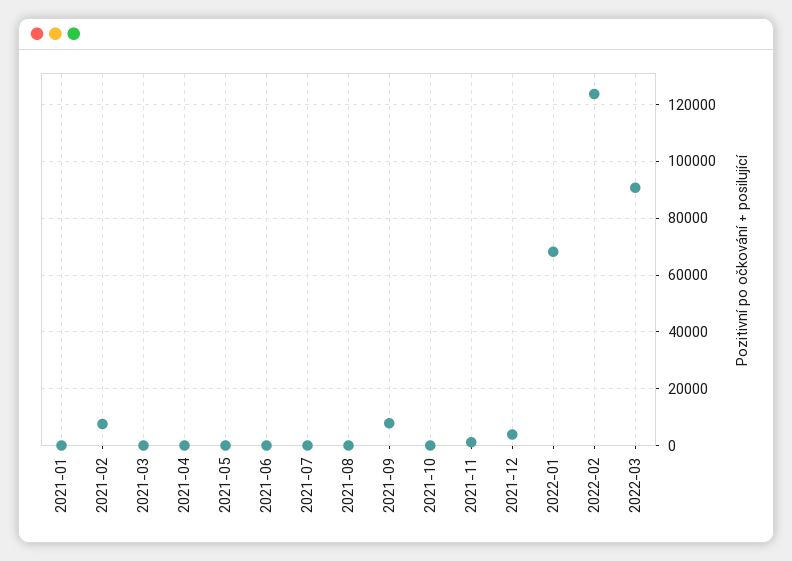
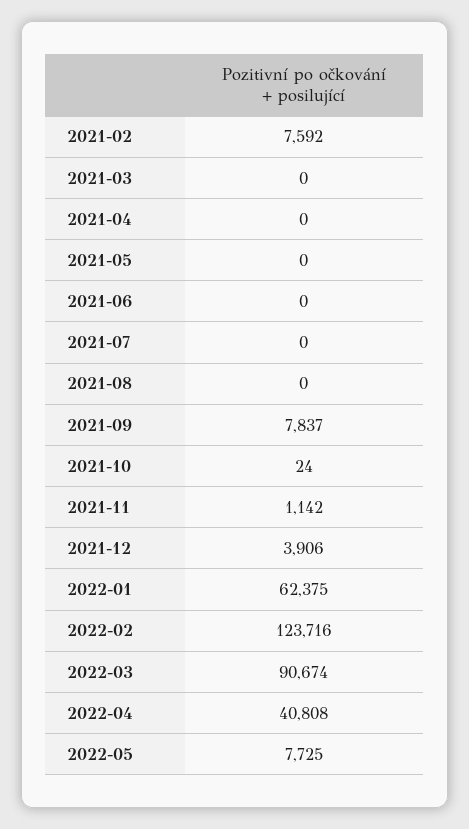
2021-01: 0 -> none
2022-01: 67500 -> 62375
2022-04: none -> 40808
2022-05: none -> 7725

